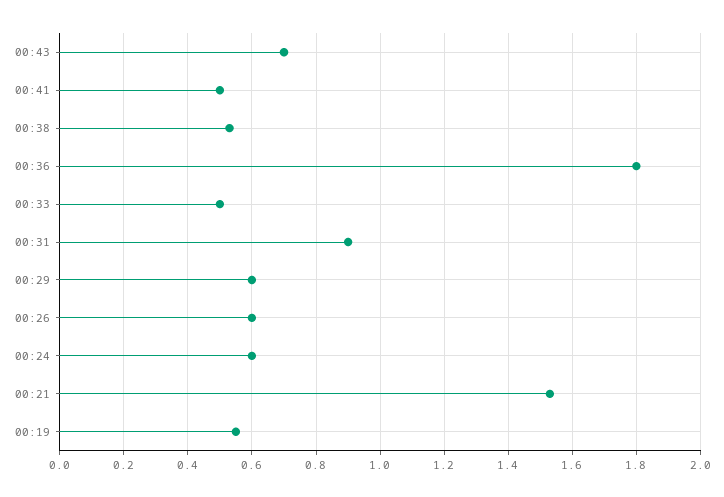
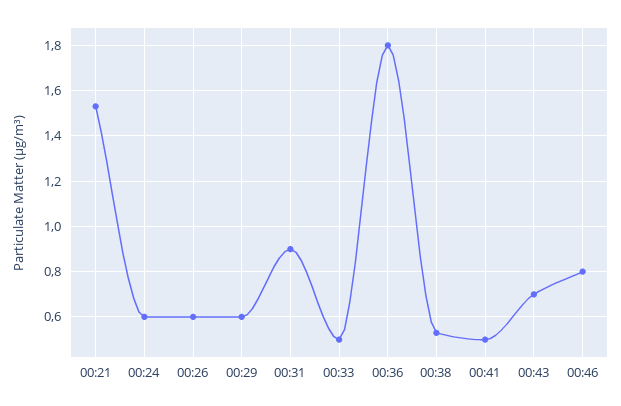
00:19: 0.55 -> none
00:46: none -> 0.8

